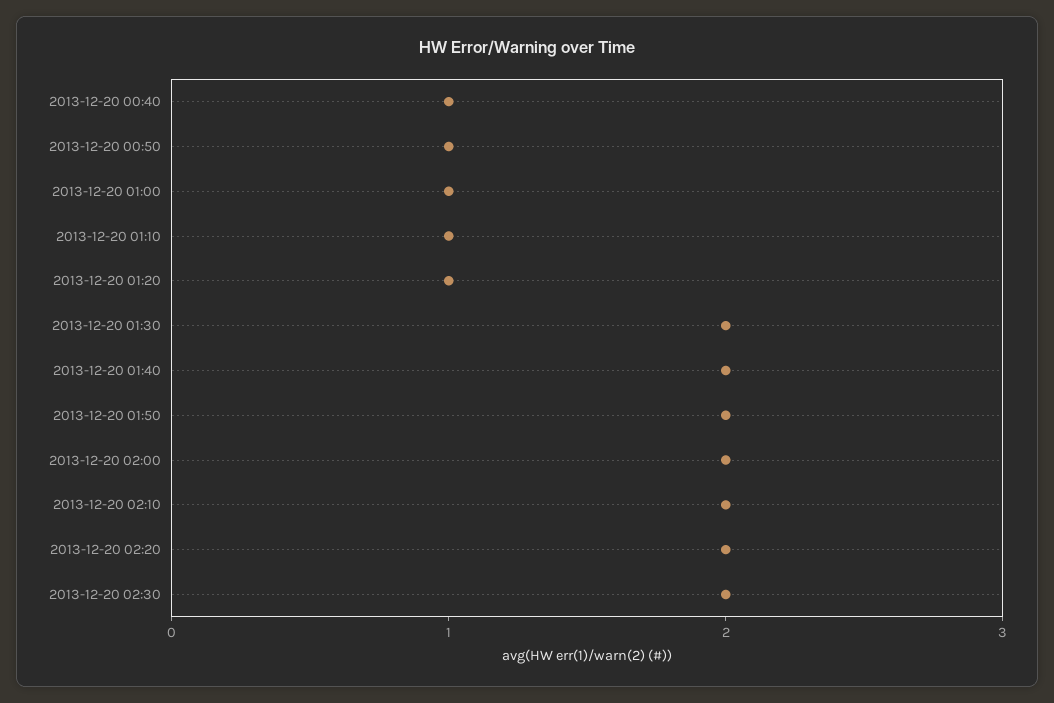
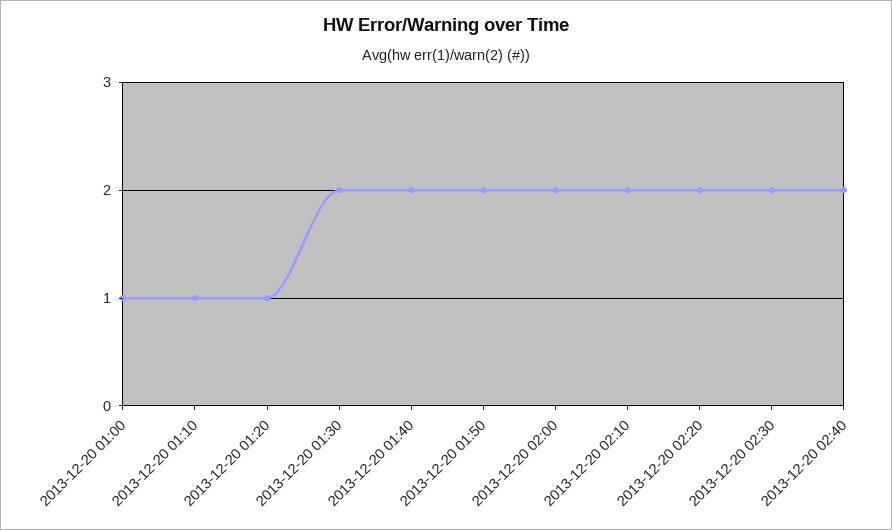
2013-12-20 00:40: 1 -> none
2013-12-20 00:50: 1 -> none
2013-12-20 02:40: none -> 2

